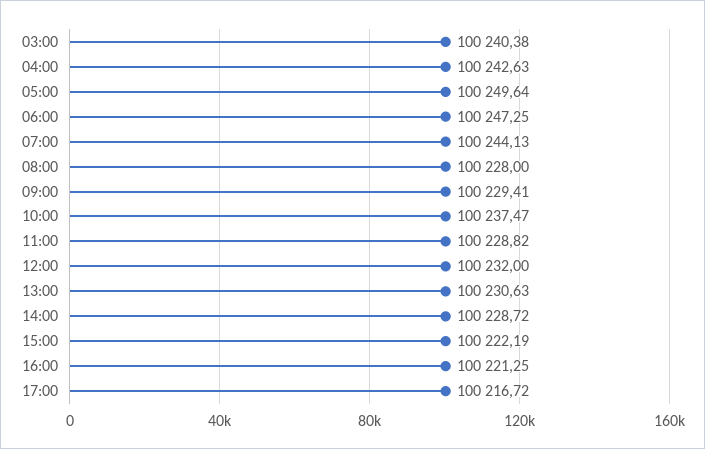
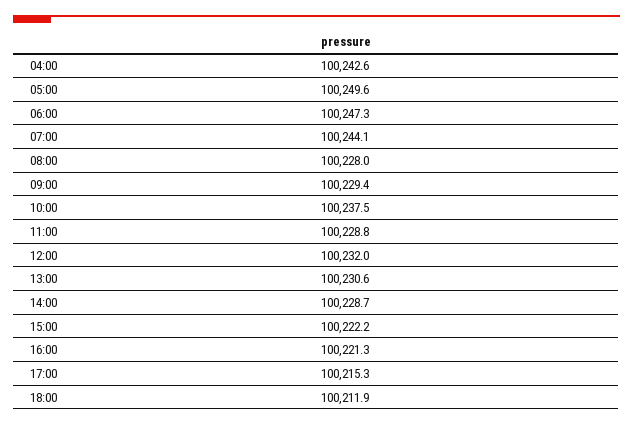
03:00: 100240.38 -> none
17:00: 100216.72 -> 100215.3
18:00: none -> 100211.9

